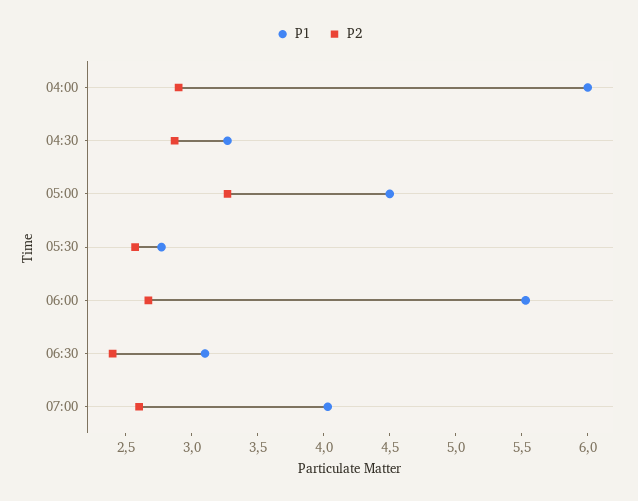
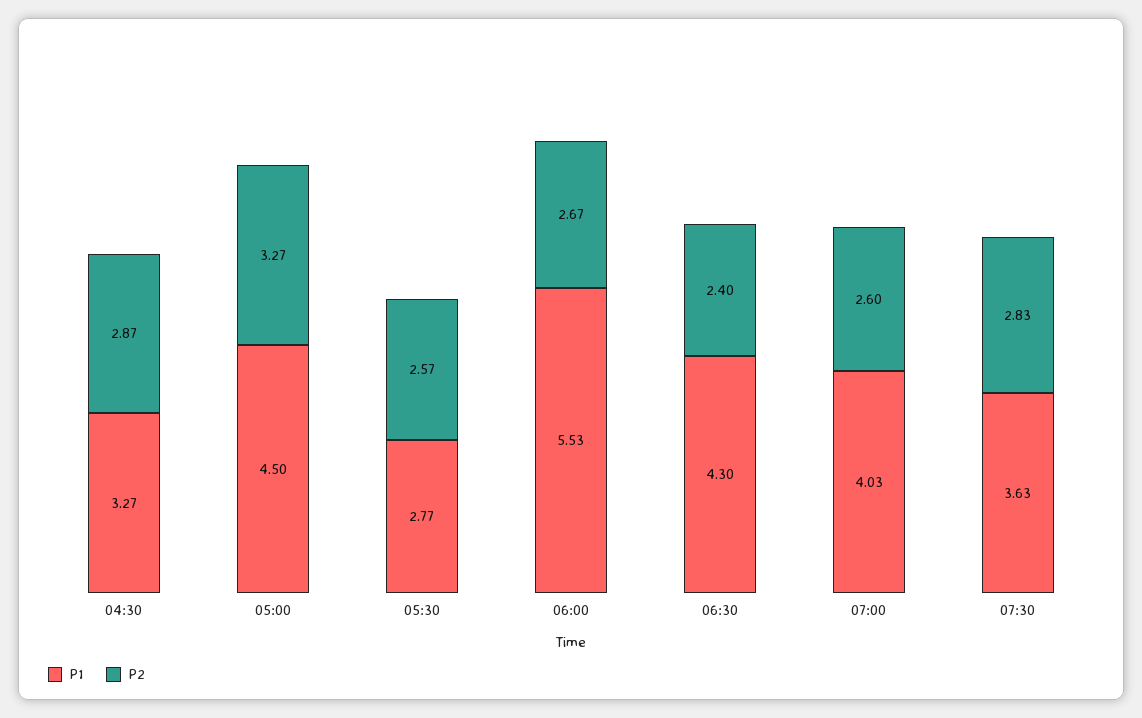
P1, 04:00: 6 -> none
P2, 04:00: 2.9 -> none
P1, 06:30: 3.1 -> 4.3
P1, 07:30: none -> 3.63
P2, 07:30: none -> 2.83

